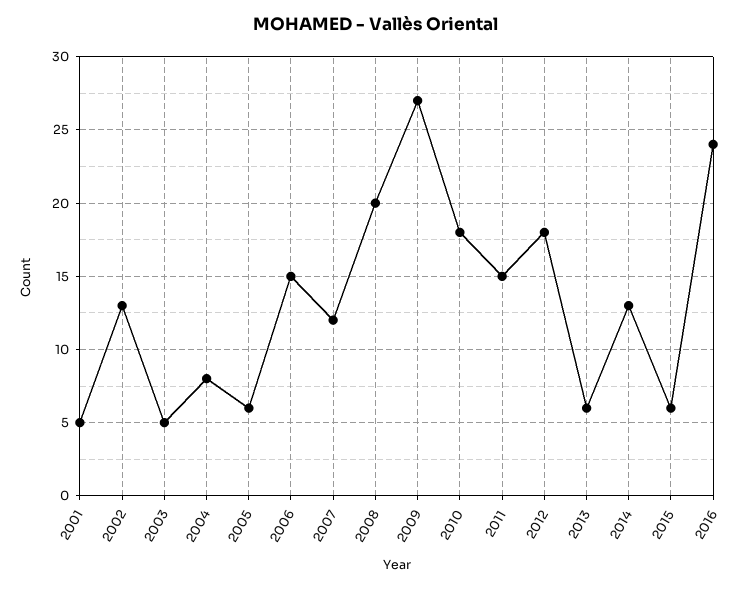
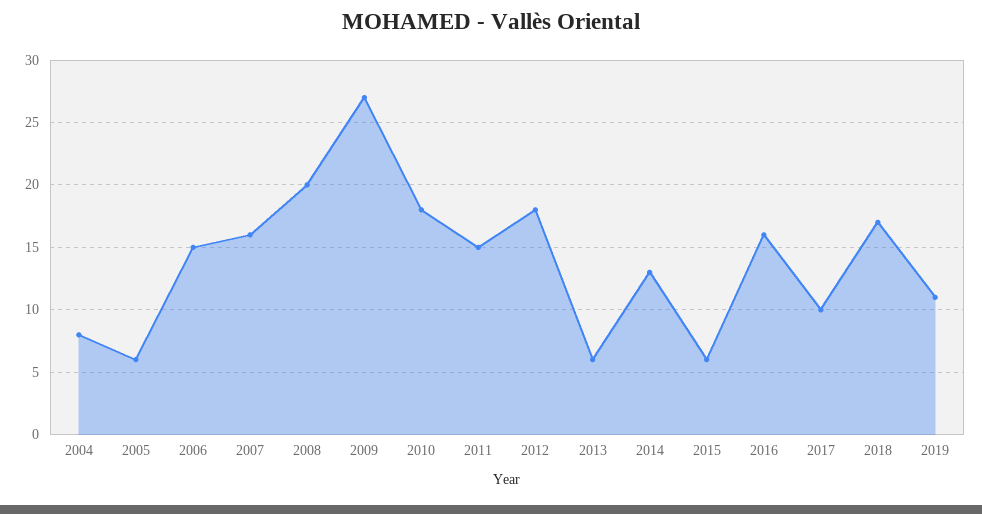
2001: 5 -> none
2002: 13 -> none
2003: 5 -> none
2007: 12 -> 16
2016: 24 -> 16
2017: none -> 10
2018: none -> 17
2019: none -> 11

